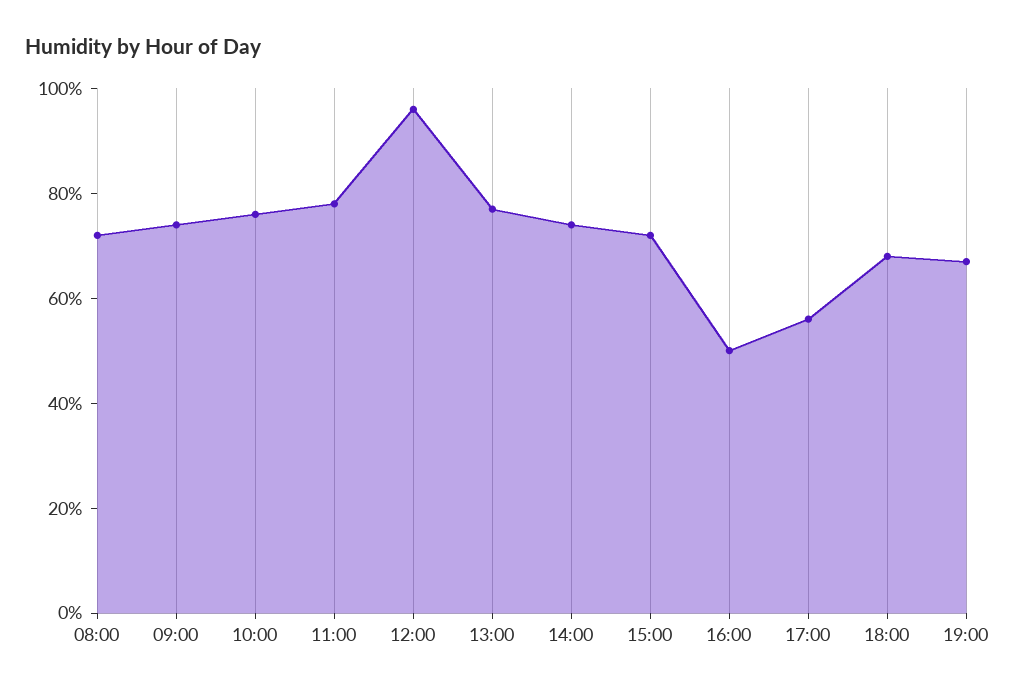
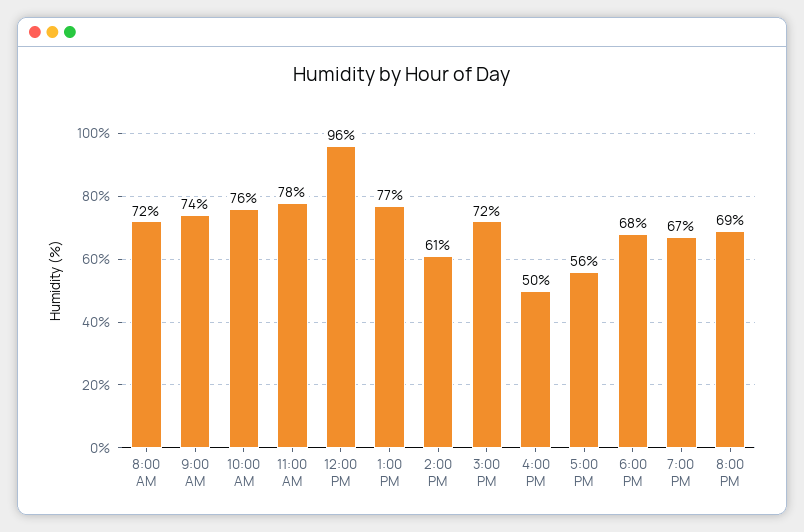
14:00: 75 -> 61
8:00 PM: none -> 69

